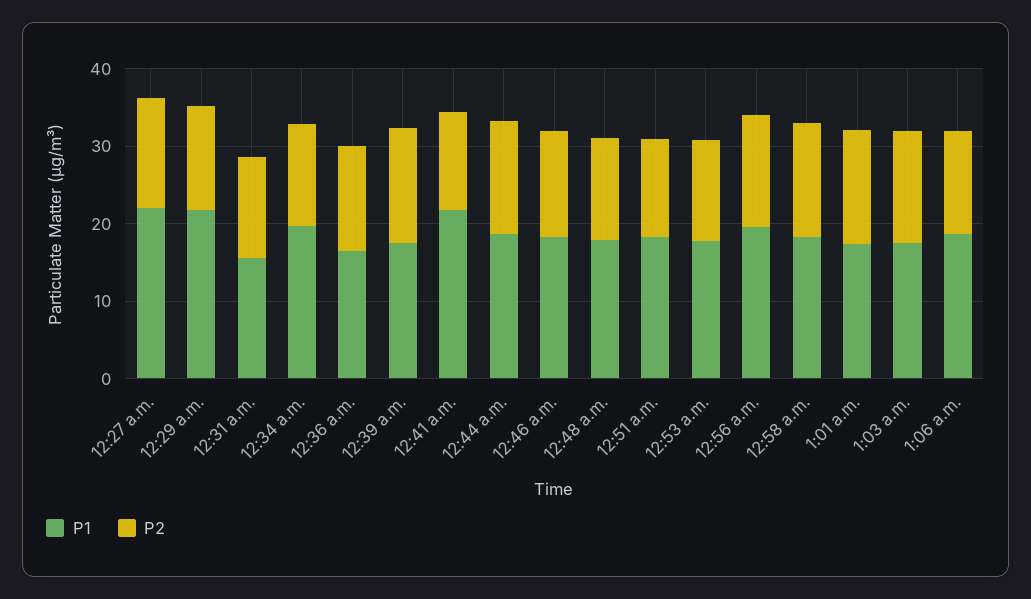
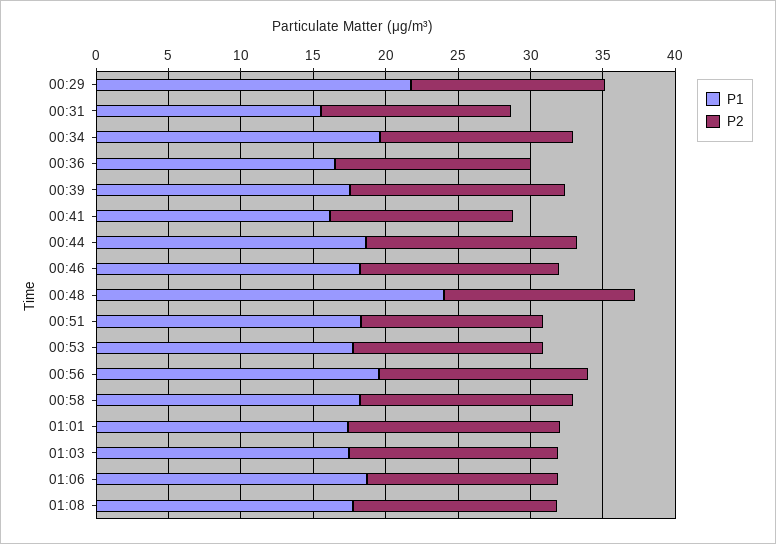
P1, 12:27 a.m.: 22 -> none
P2, 12:27 a.m.: 14 -> none
P1, 12:41 a.m.: 22 -> 16
P1, 12:48 a.m.: 18 -> 24
P1, 01:08: none -> 18
P2, 01:08: none -> 14

